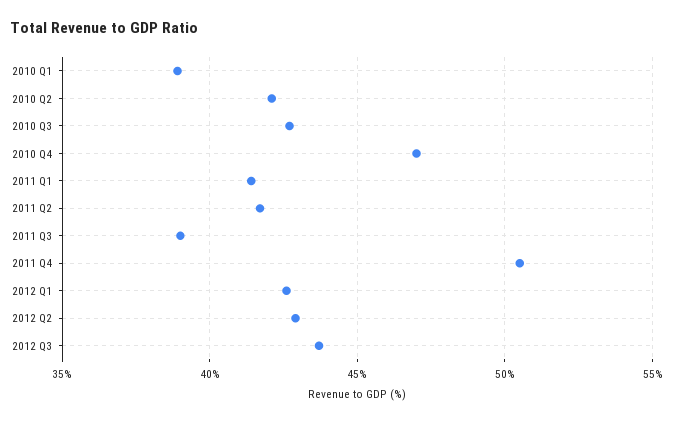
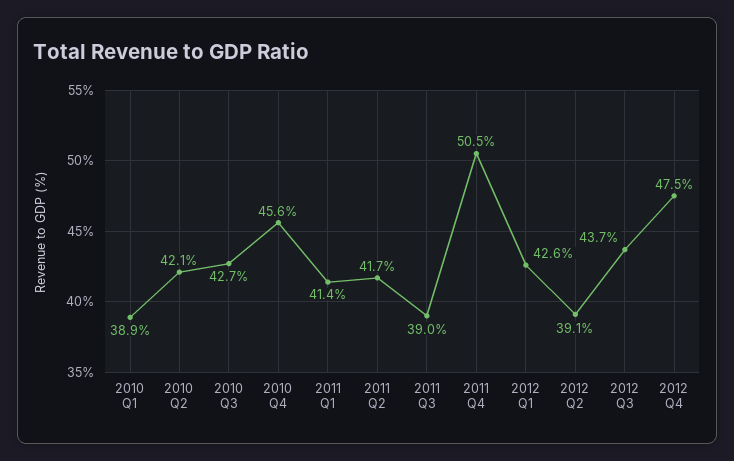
2010 Q4: 47 -> 45.6
2012 Q2: 43 -> 39.1
2012 Q4: none -> 47.5

